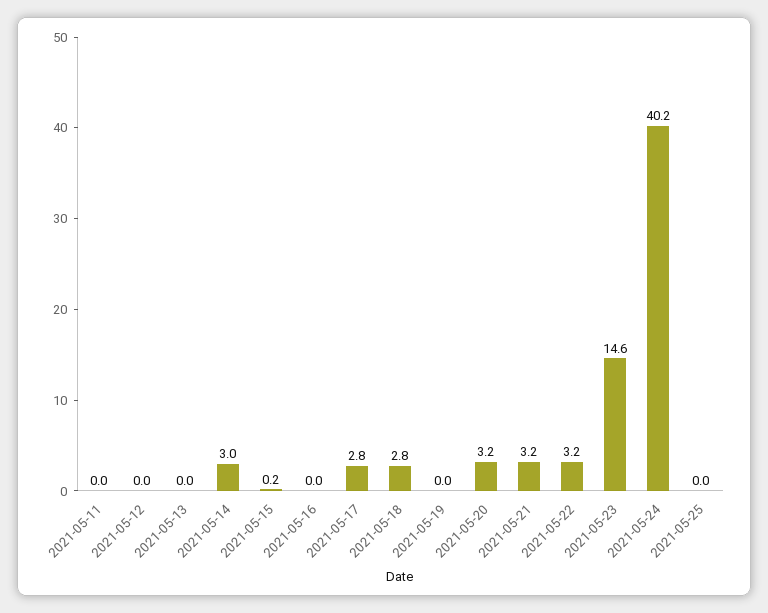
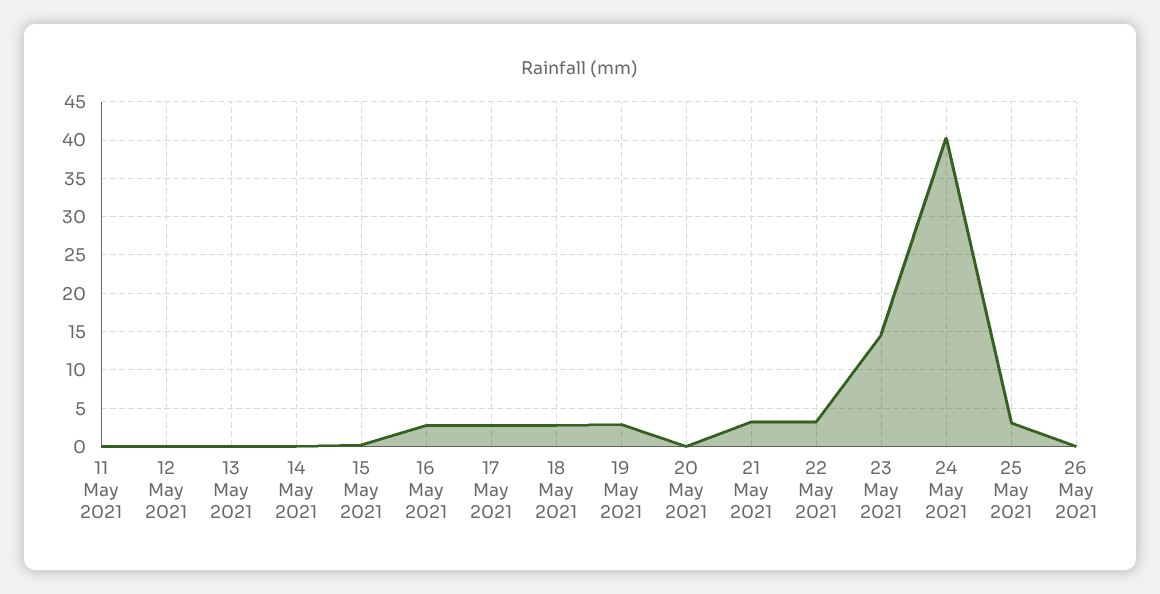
2021-05-14: 3 -> 0
2021-05-16: 0 -> 3
2021-05-19: 0 -> 3
2021-05-20: 3.2 -> 0
2021-05-25: 0 -> 3
26 May 2021: none -> 0

